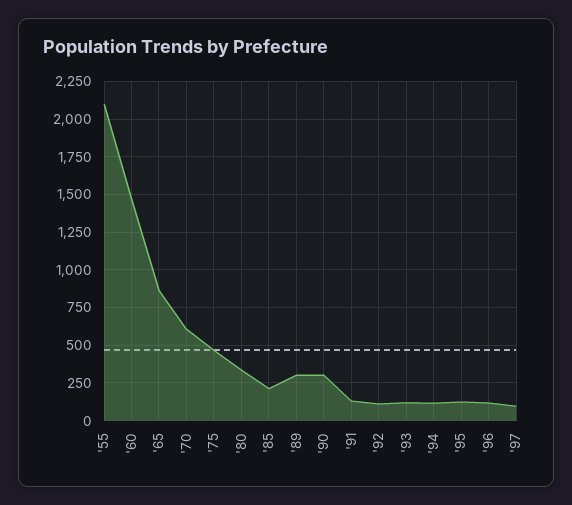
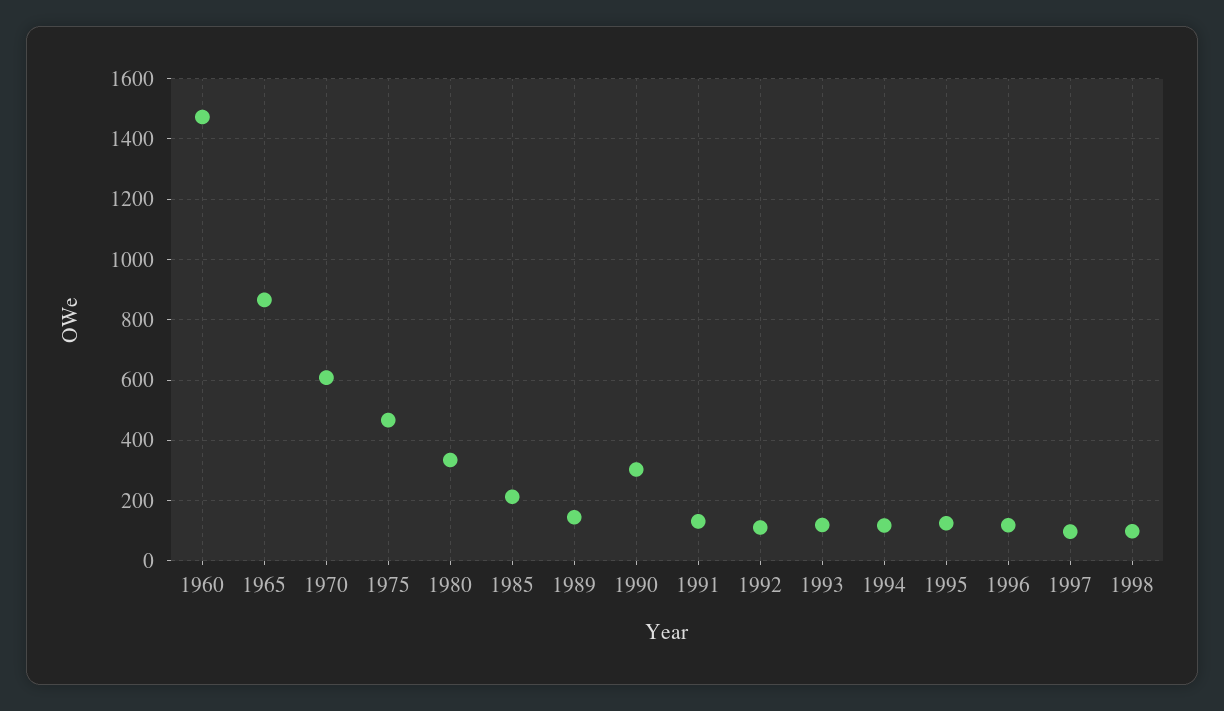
'55: 2100 -> none
'89: 300 -> 140
1998: none -> 100

